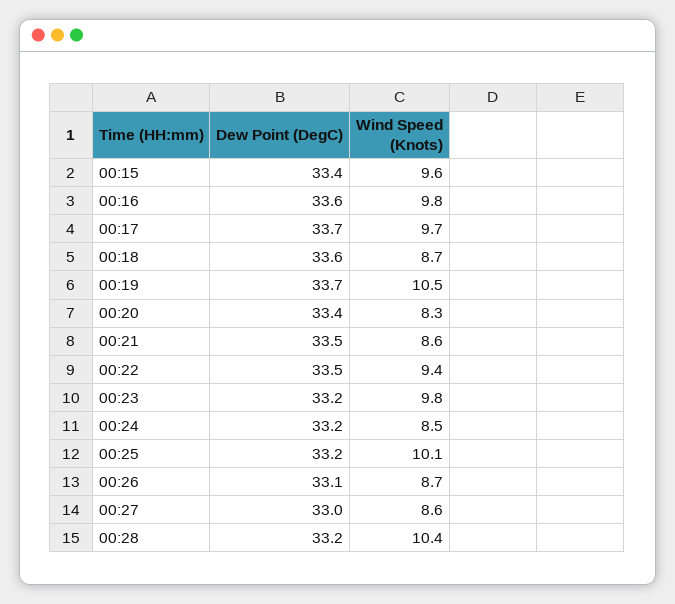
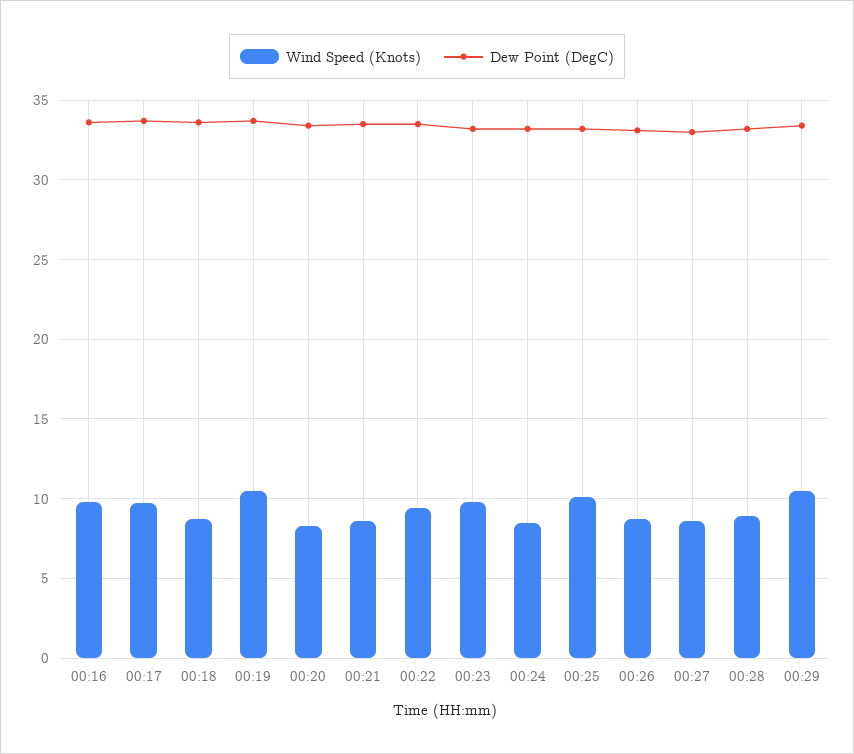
Dew Point (DegC), 00:15: 33.4 -> none
Wind Speed (Knots), 00:15: 9.6 -> none
Wind Speed (Knots), 00:28: 10.4 -> 9
Wind Speed (Knots), 00:29: none -> 10.5
Dew Point (DegC), 00:29: none -> 33.5

